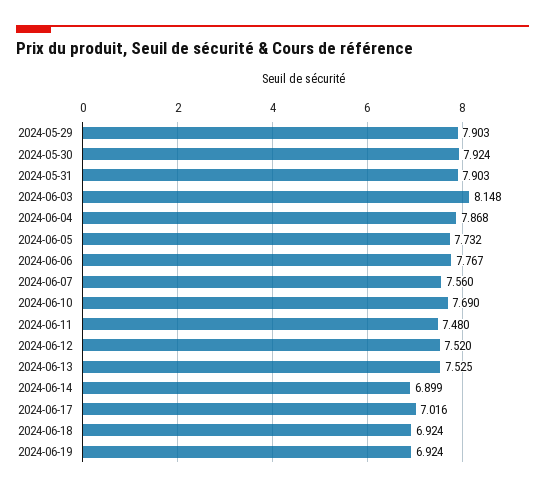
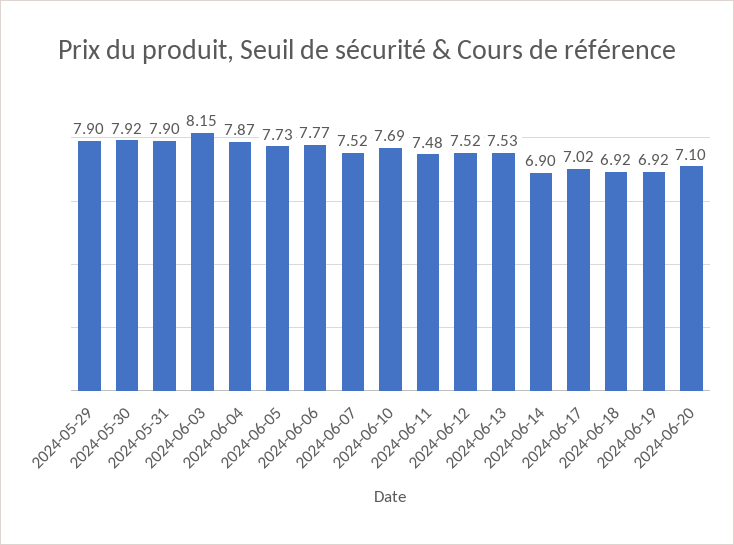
2024-06-07: 7.56 -> 7.52
2024-06-20: none -> 7.1

